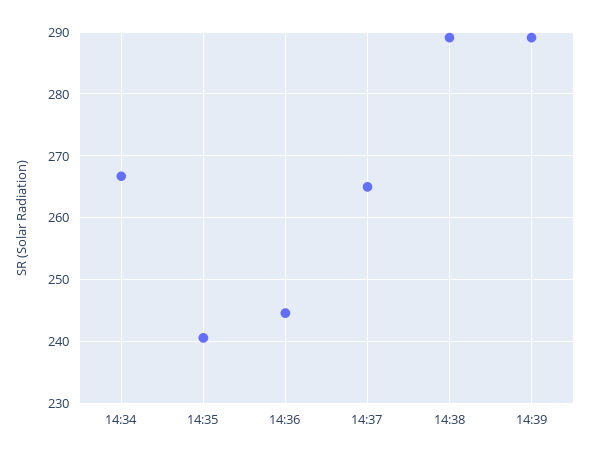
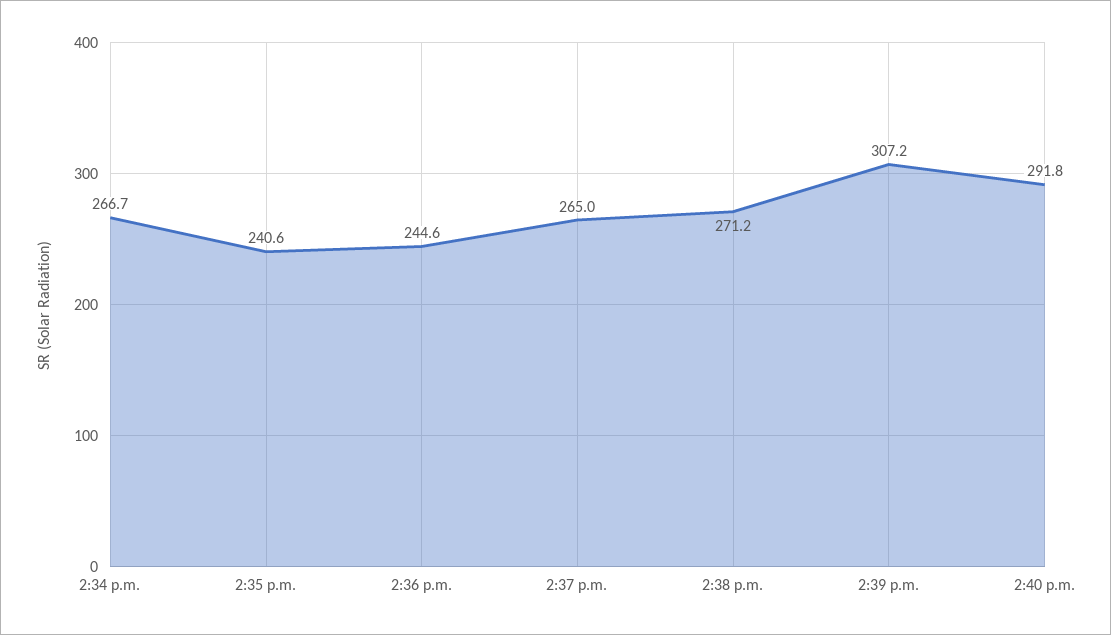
14:38: 289 -> 271.2
14:39: 289 -> 307.2
2:40 p.m.: none -> 291.8

